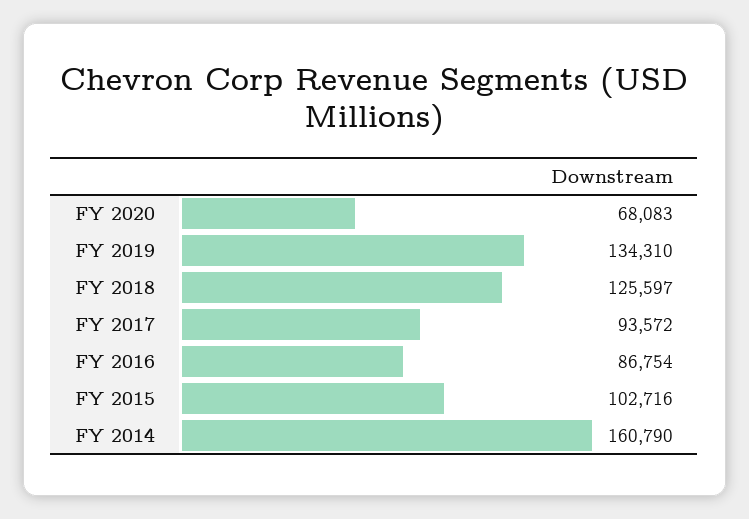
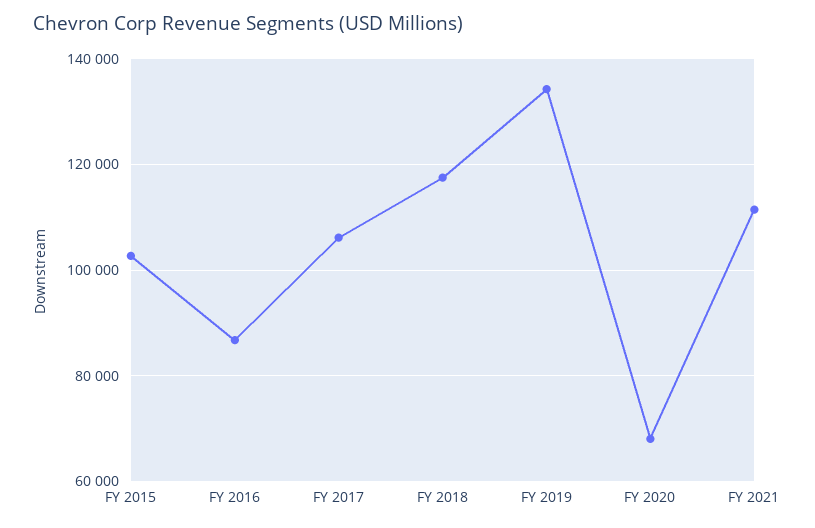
FY 2018: 125597 -> 118000
FY 2017: 93572 -> 106000
FY 2014: 160790 -> none
FY 2021: none -> 112000

